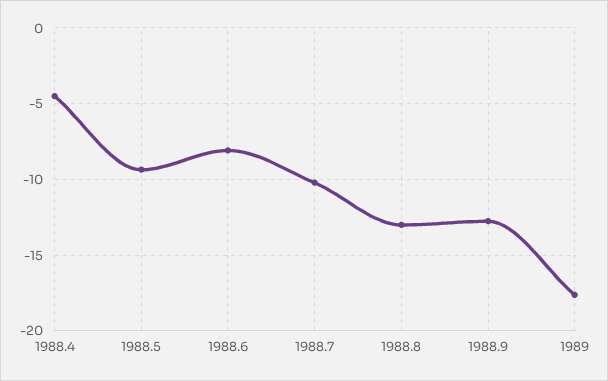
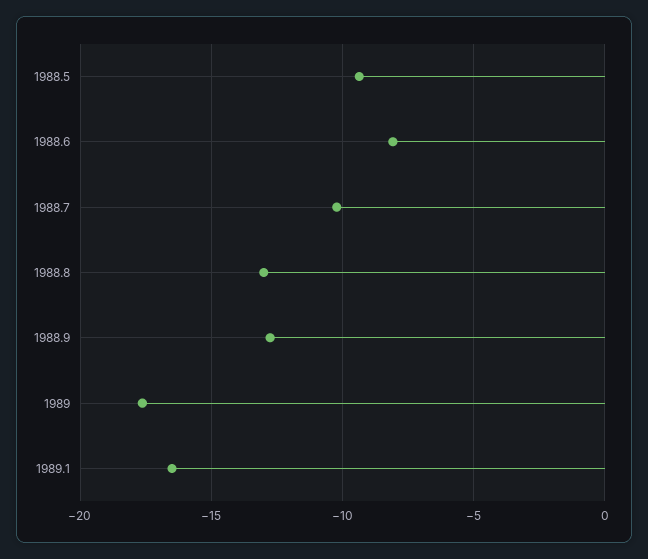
1988.4: -4.5 -> none
1989.1: none -> -16.5

